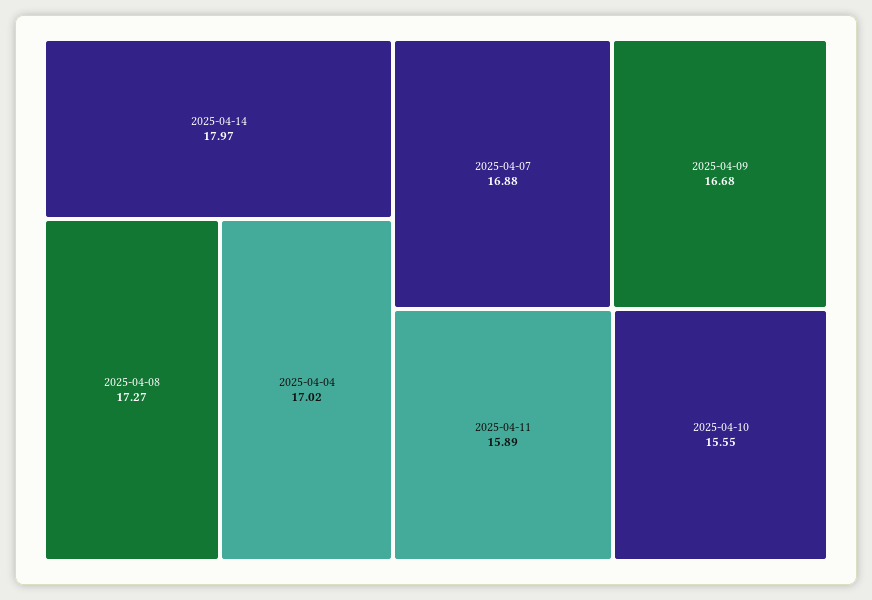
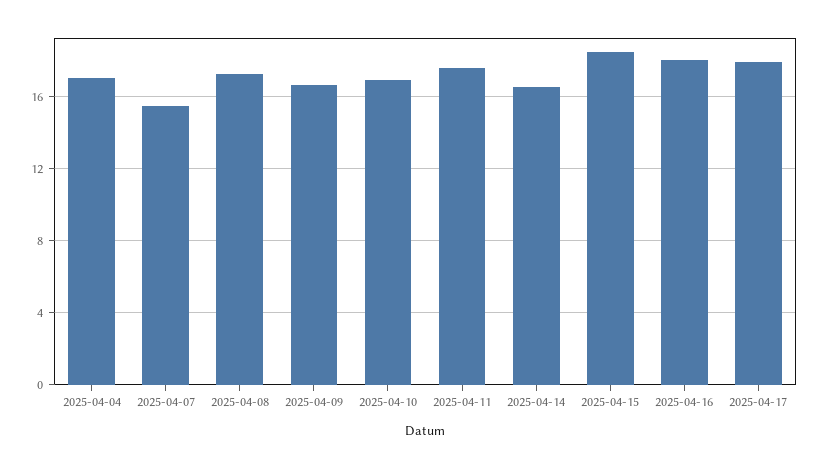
2025-04-14: 17.97 -> 16.5
2025-04-07: 16.88 -> 15.5
2025-04-11: 15.89 -> 17.5
2025-04-10: 15.55 -> 17
2025-04-15: none -> 18.5
2025-04-16: none -> 18
2025-04-17: none -> 18

